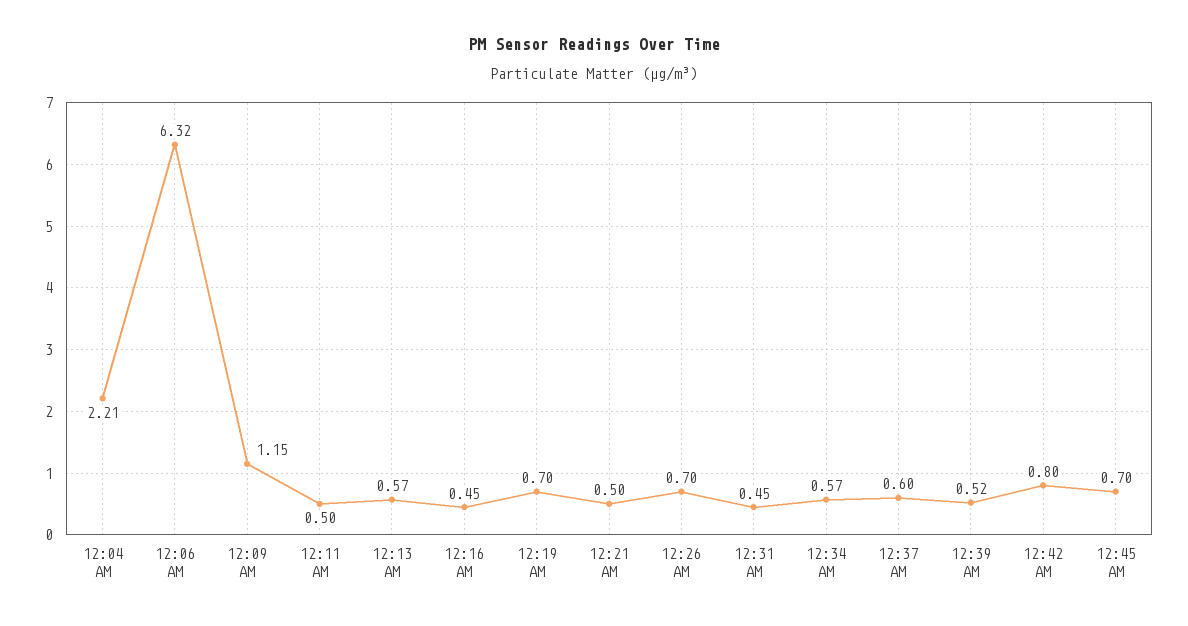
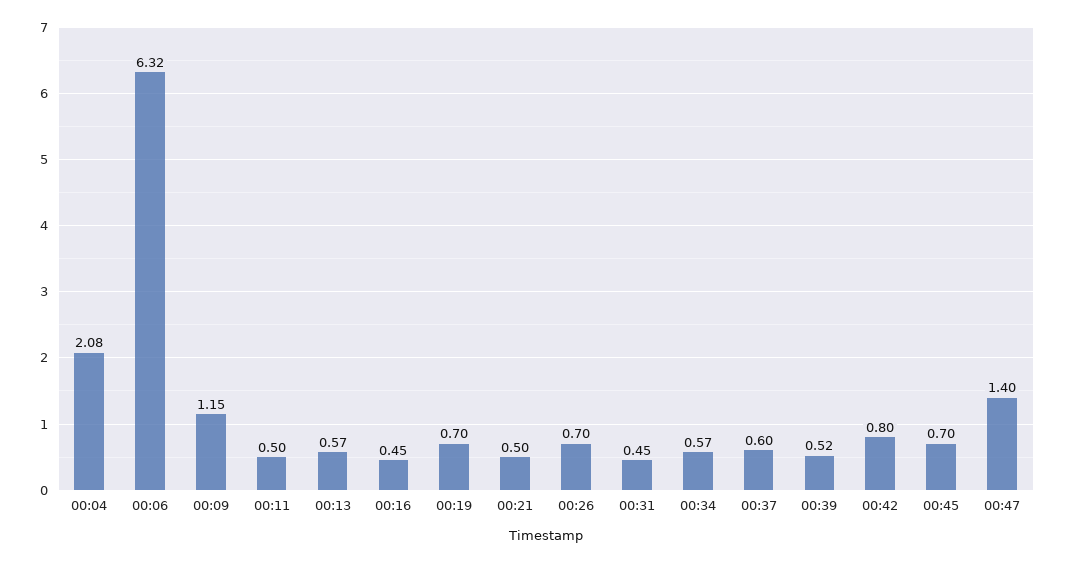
12:04 AM: 2.21 -> 2.08
00:47: none -> 1.4

